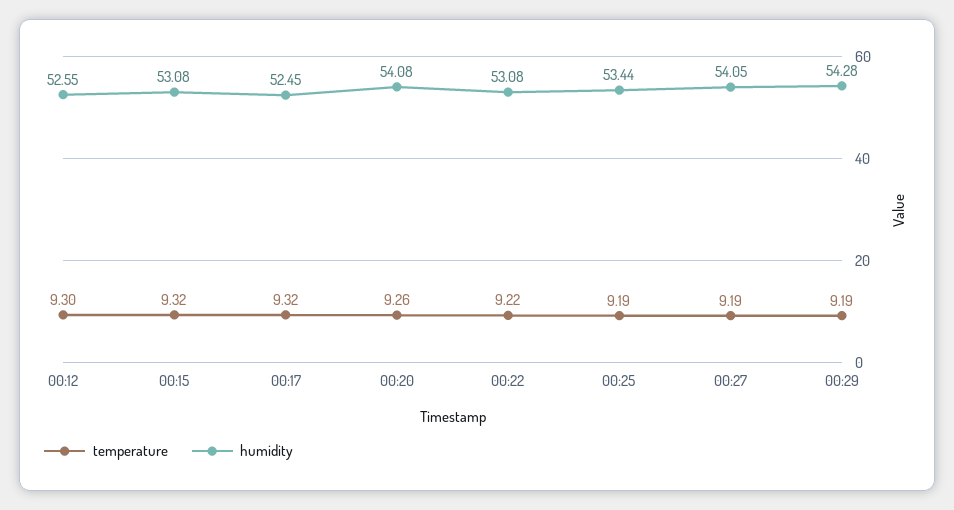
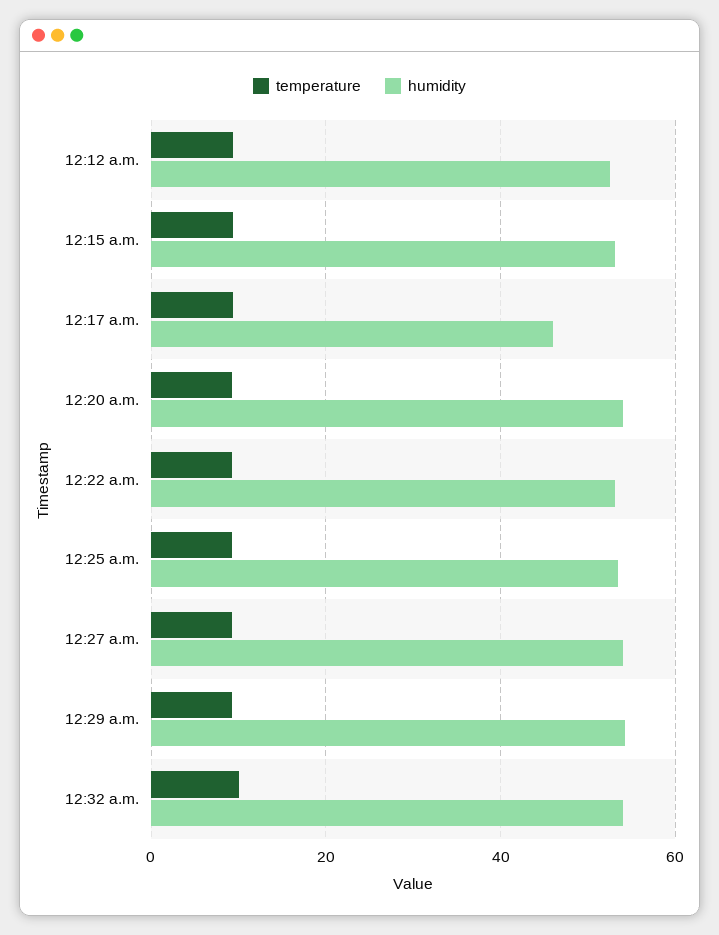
humidity, 00:17: 52.45 -> 46
temperature, 12:32 a.m.: none -> 10
humidity, 12:32 a.m.: none -> 54

